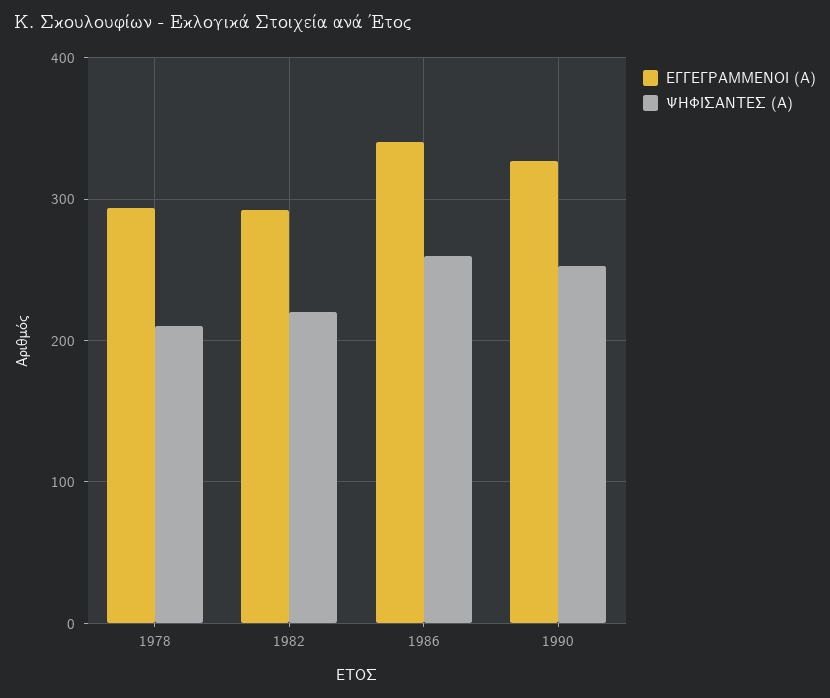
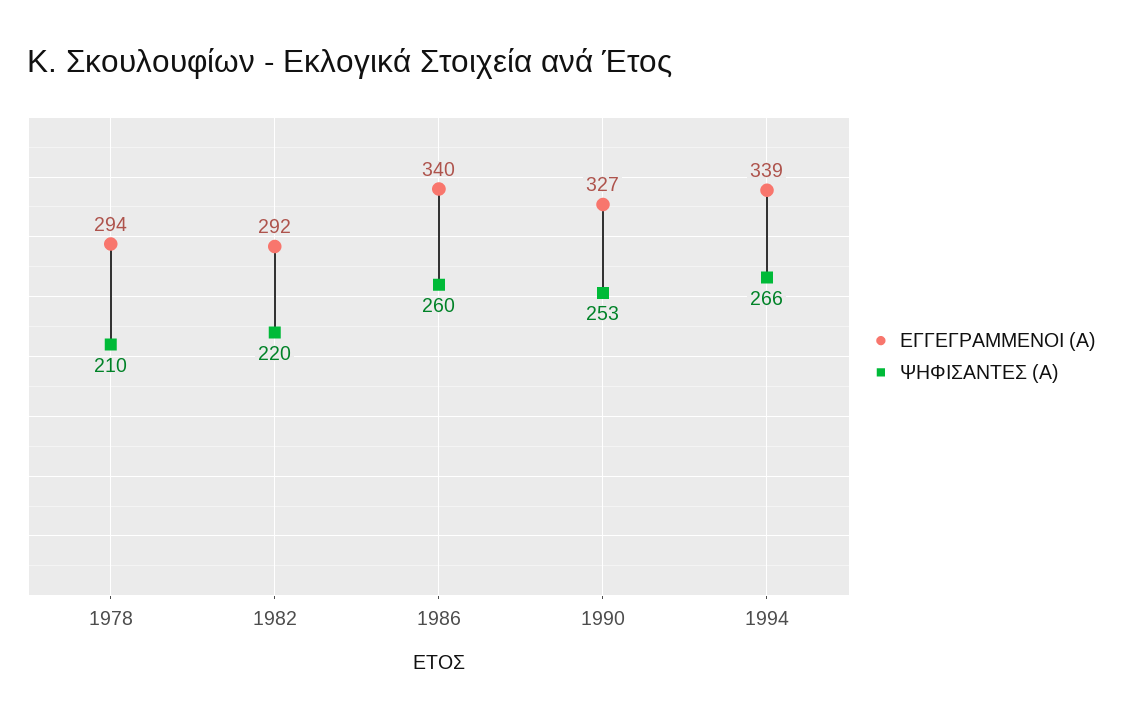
ΕΓΓΕΓΡΑΜΜΕΝΟΙ (Α), 1994: none -> 339
ΨΗΦΙΣΑΝΤΕΣ (Α), 1994: none -> 266

